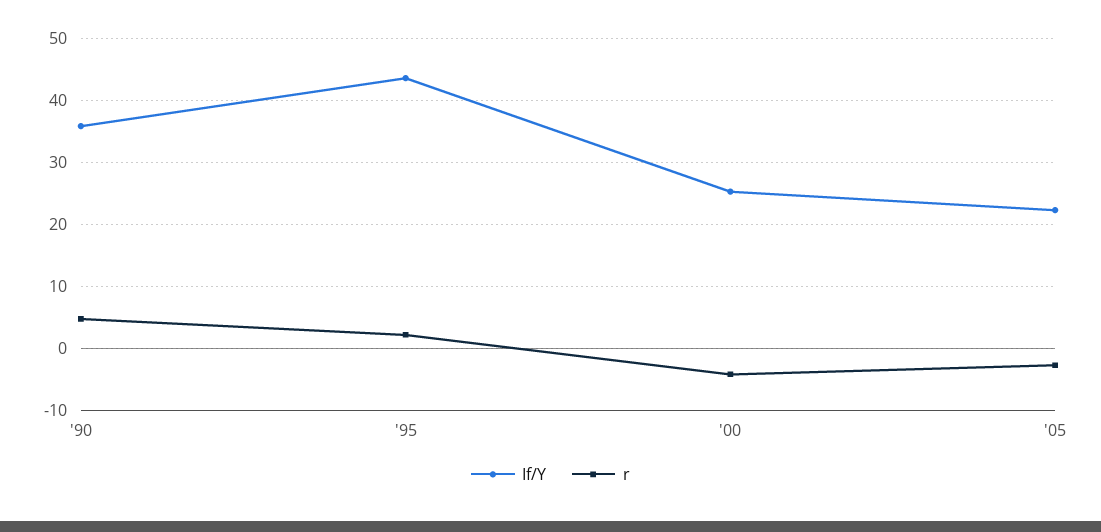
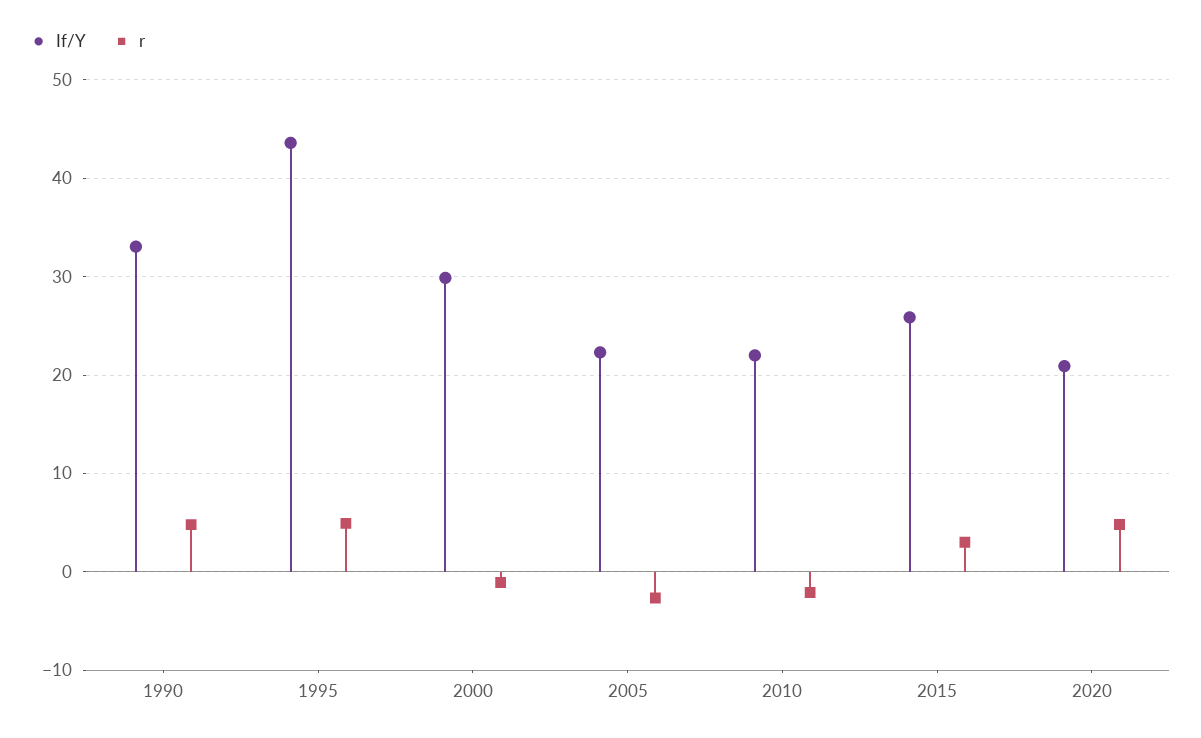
If/Y, '90: 36 -> 33
r, '95: 2 -> 5
If/Y, '00: 25 -> 30
r, '00: -4 -> -1
If/Y, 2010: none -> 22
r, 2010: none -> -2
If/Y, 2015: none -> 26
r, 2015: none -> 3
If/Y, 2020: none -> 21
r, 2020: none -> 5

